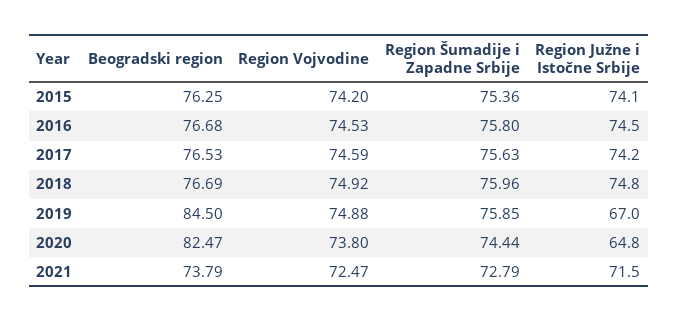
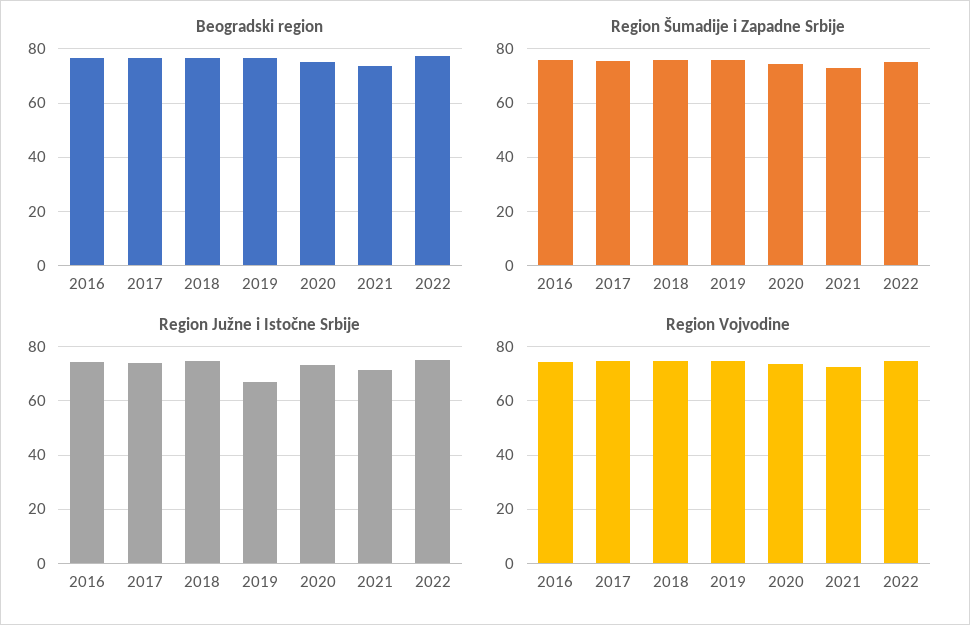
Beogradski region, 2015: 76.25 -> none
Region Vojvodine, 2015: 74.2 -> none
Region Šumadije i Zapadne Srbije, 2015: 75.36 -> none
Region Južne i Istočne Srbije, 2015: 74.1 -> none
Beogradski region, 2019: 84.5 -> 77.5
Beogradski region, 2020: 82.47 -> 75
Region Južne i Istočne Srbije, 2020: 64.8 -> 72.5
Beogradski region, 2022: none -> 77.5
Region Šumadije i Zapadne Srbije, 2022: none -> 75
Region Južne i Istočne Srbije, 2022: none -> 75
Region Vojvodine, 2022: none -> 75

